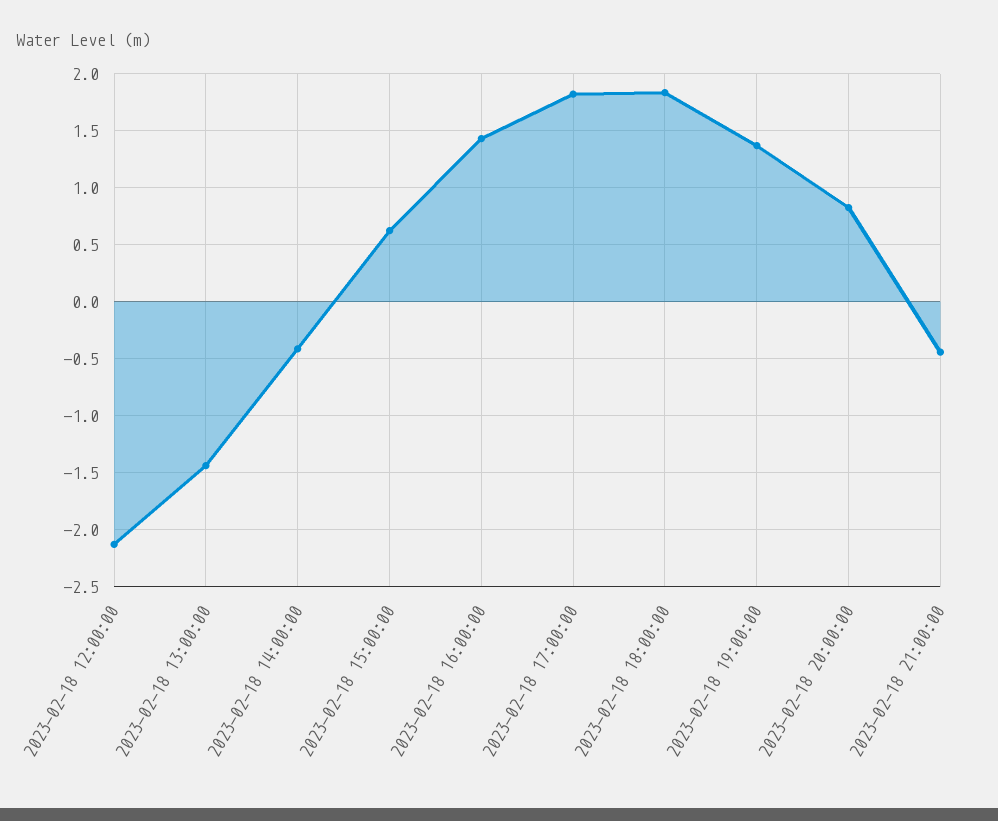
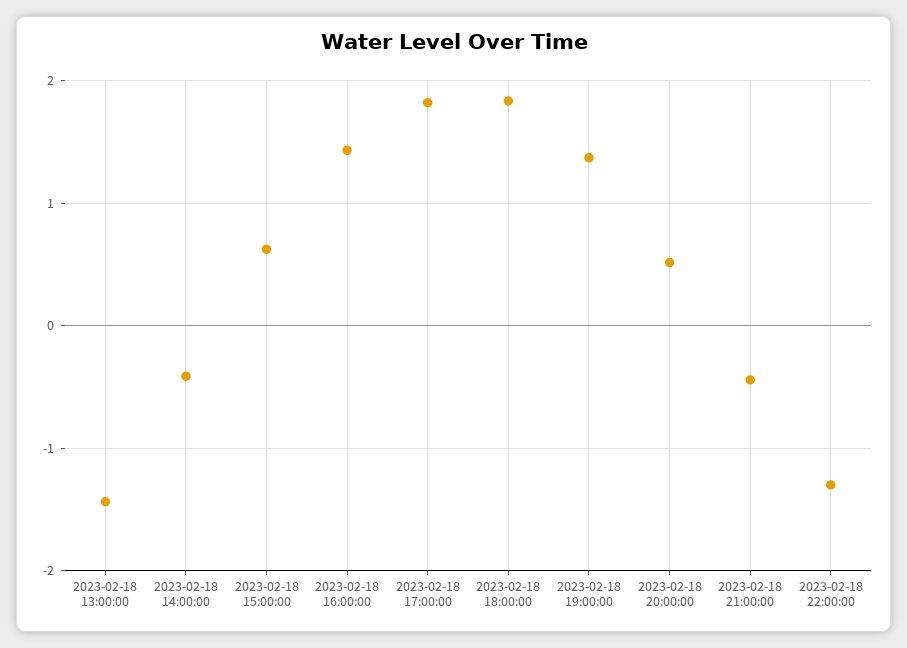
2023-02-18 12:00:00: -2.1 -> none
2023-02-18 20:00:00: 0.8 -> 0.5
2023-02-18 22:00:00: none -> -1.3

